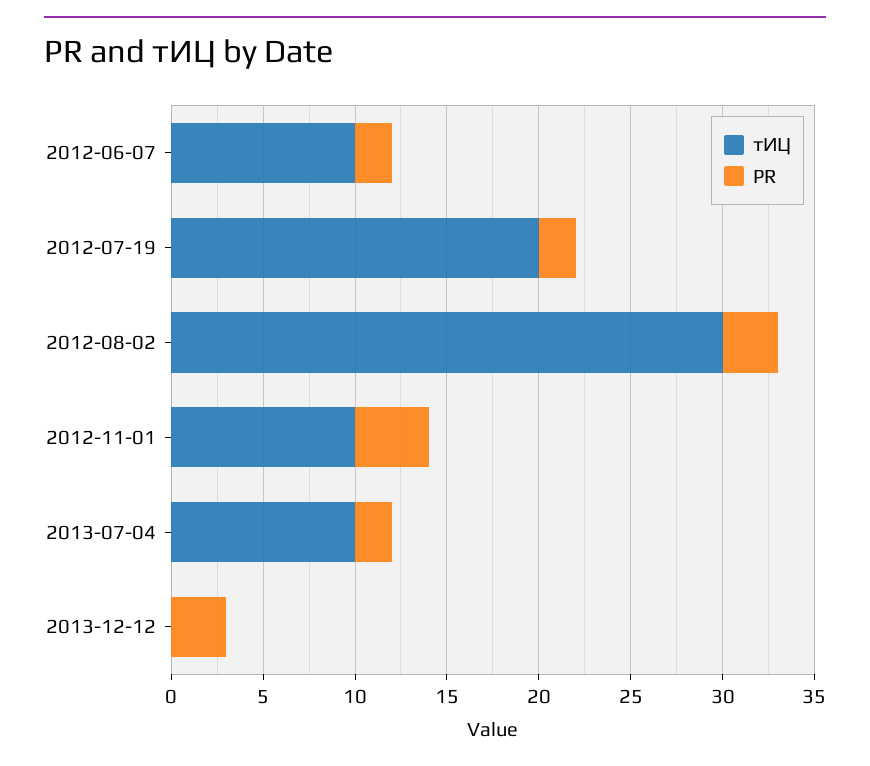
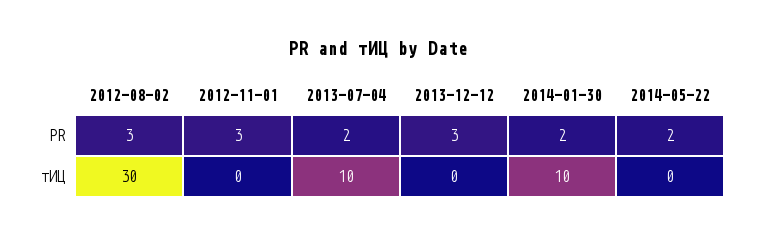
тИЦ, 2012-06-07: 10 -> none
PR, 2012-06-07: 2 -> none
тИЦ, 2012-07-19: 20 -> none
PR, 2012-07-19: 2 -> none
тИЦ, 2012-11-01: 10 -> 0
PR, 2012-11-01: 4 -> 3
PR, 2014-01-30: none -> 2
PR, 2014-05-22: none -> 2
тИЦ, 2014-01-30: none -> 10
тИЦ, 2014-05-22: none -> 0

